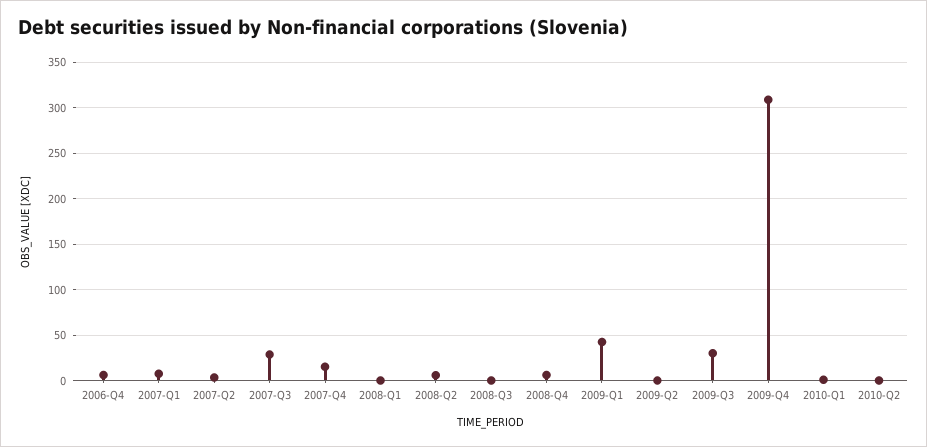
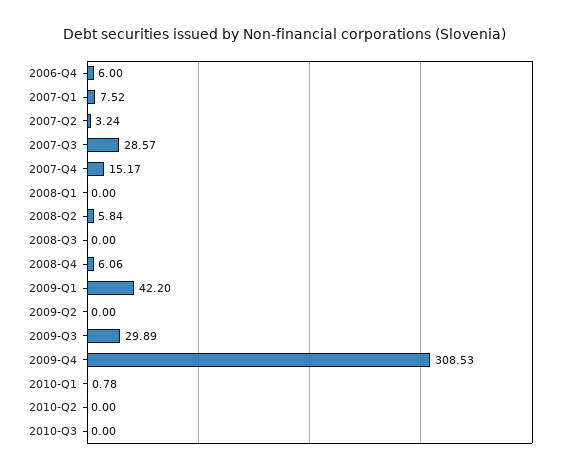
2010-Q3: none -> 0

